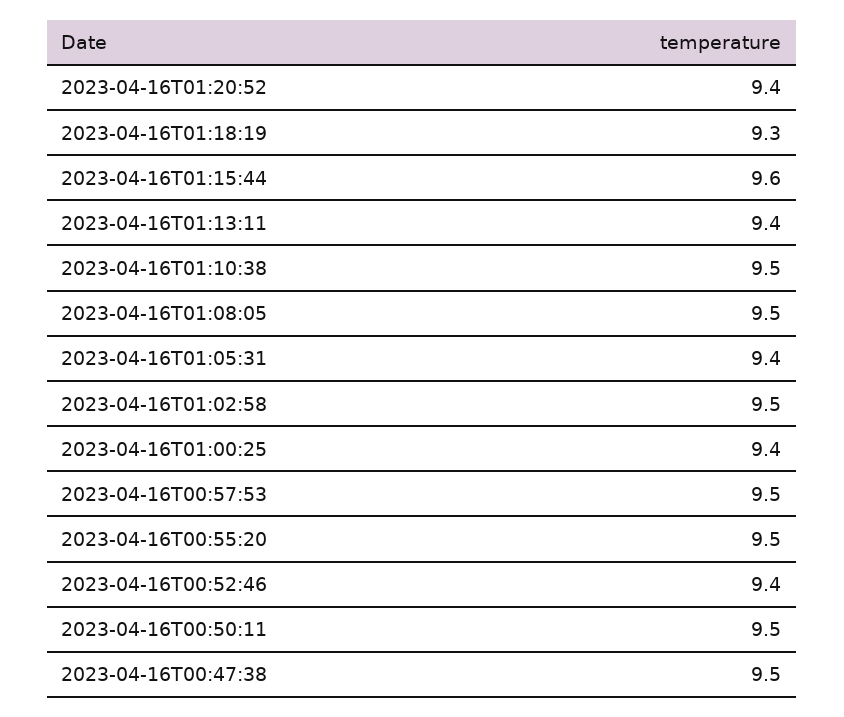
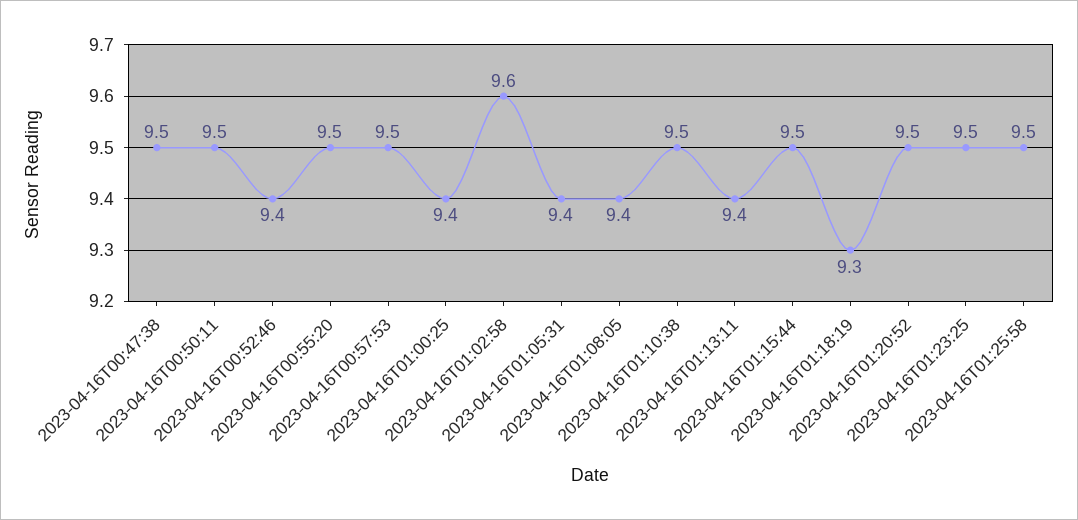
2023-04-16T01:20:52: 9.4 -> 9.5
2023-04-16T01:15:44: 9.6 -> 9.5
2023-04-16T01:08:05: 9.5 -> 9.4
2023-04-16T01:02:58: 9.5 -> 9.6
2023-04-16T01:23:25: none -> 9.5
2023-04-16T01:25:58: none -> 9.5

